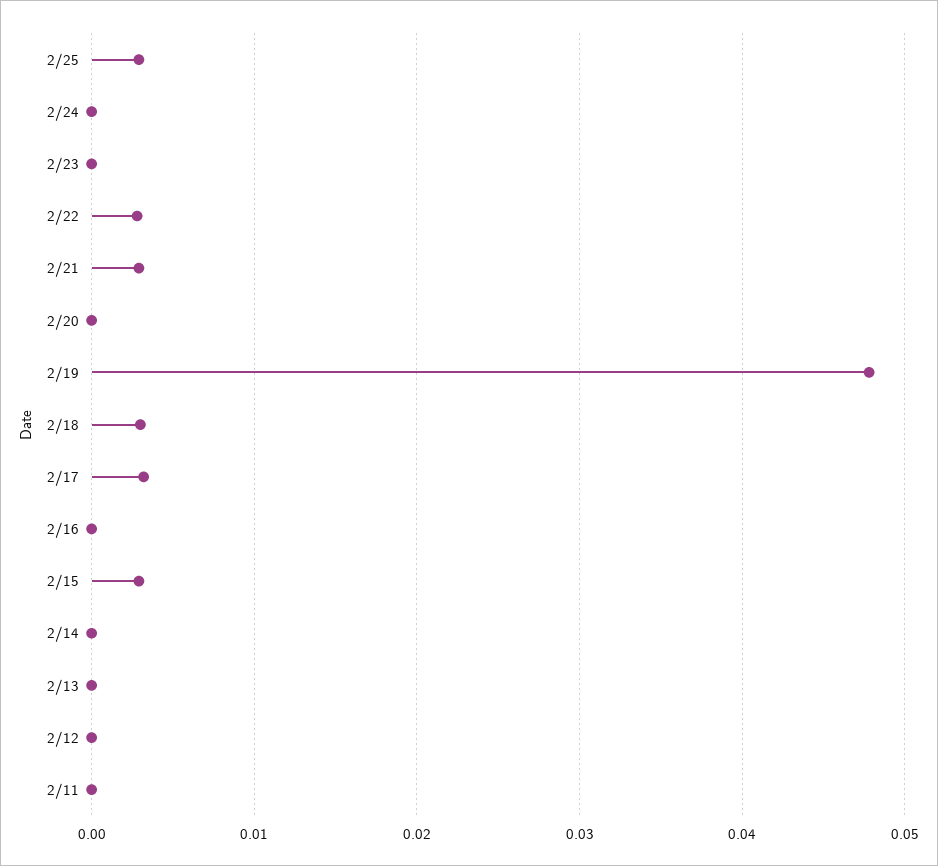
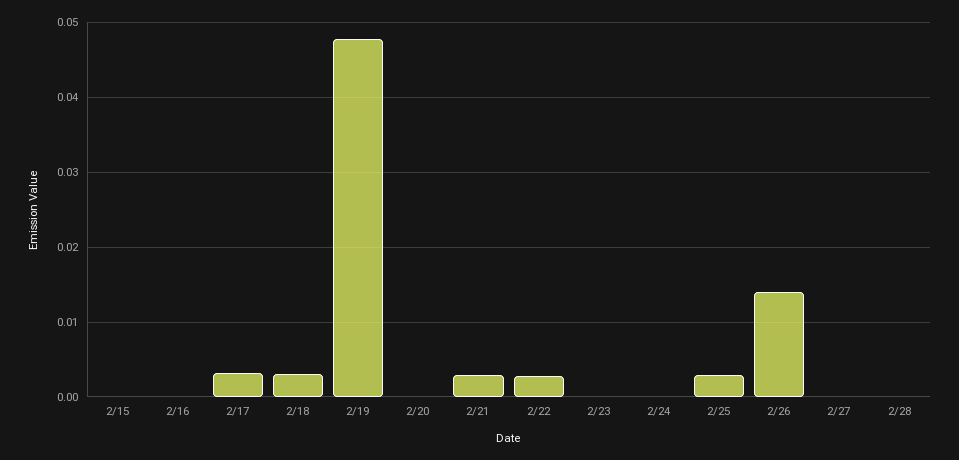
2/15: 0.003 -> 0
2/14: 0 -> none
2/13: 0 -> none
2/12: 0 -> none
2/11: 0 -> none
2/26: none -> 0.014
2/27: none -> 0
2/28: none -> 0

